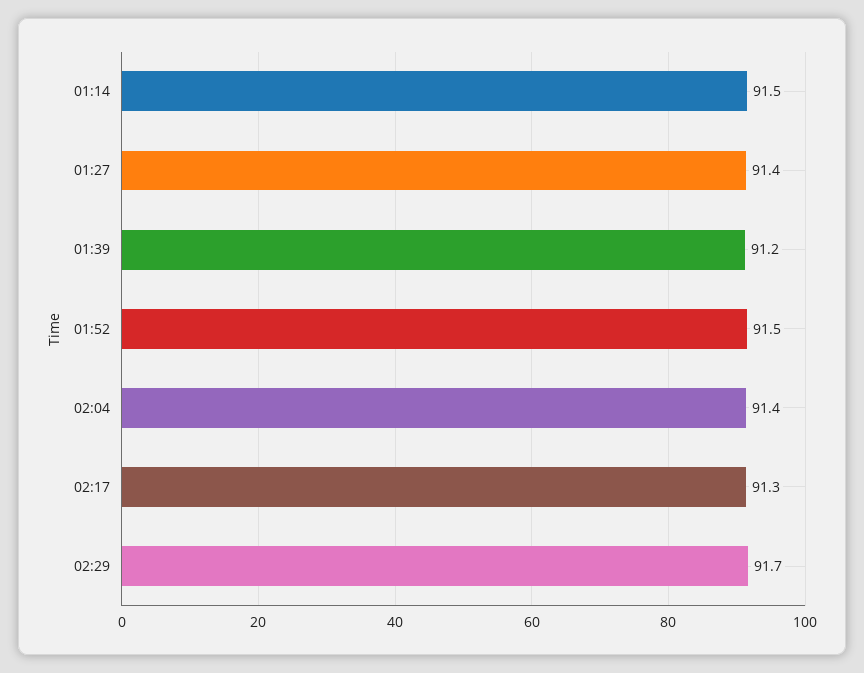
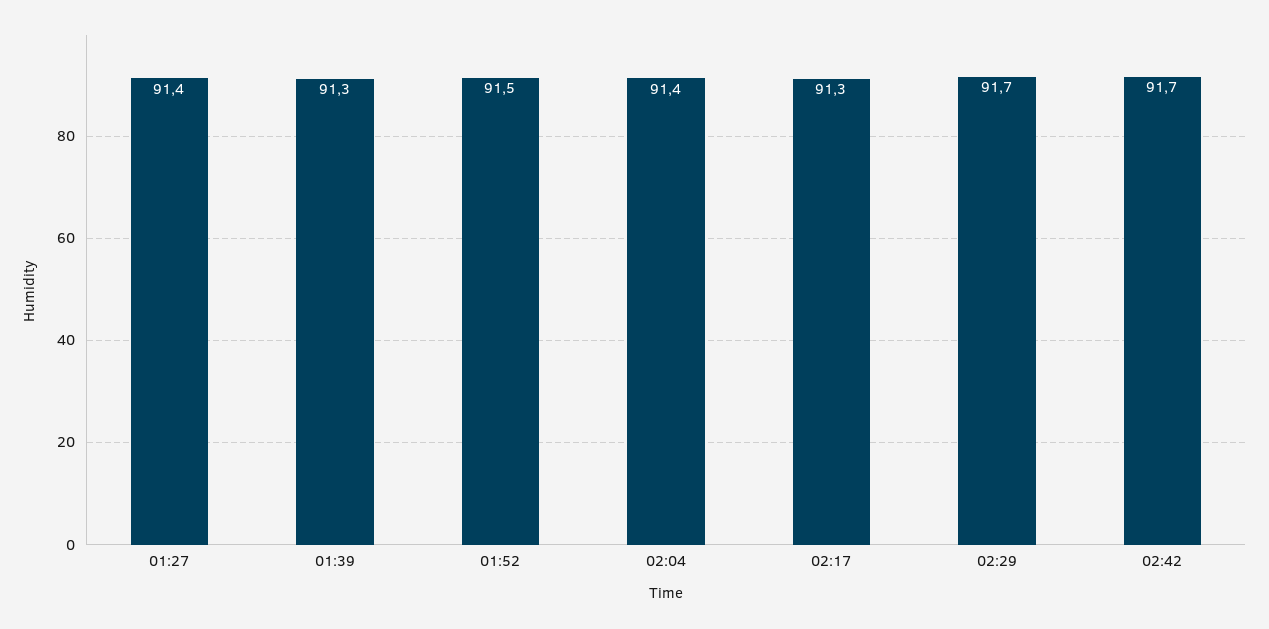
01:14: 91.5 -> none
01:39: 91.2 -> 91.3
02:42: none -> 91.7

